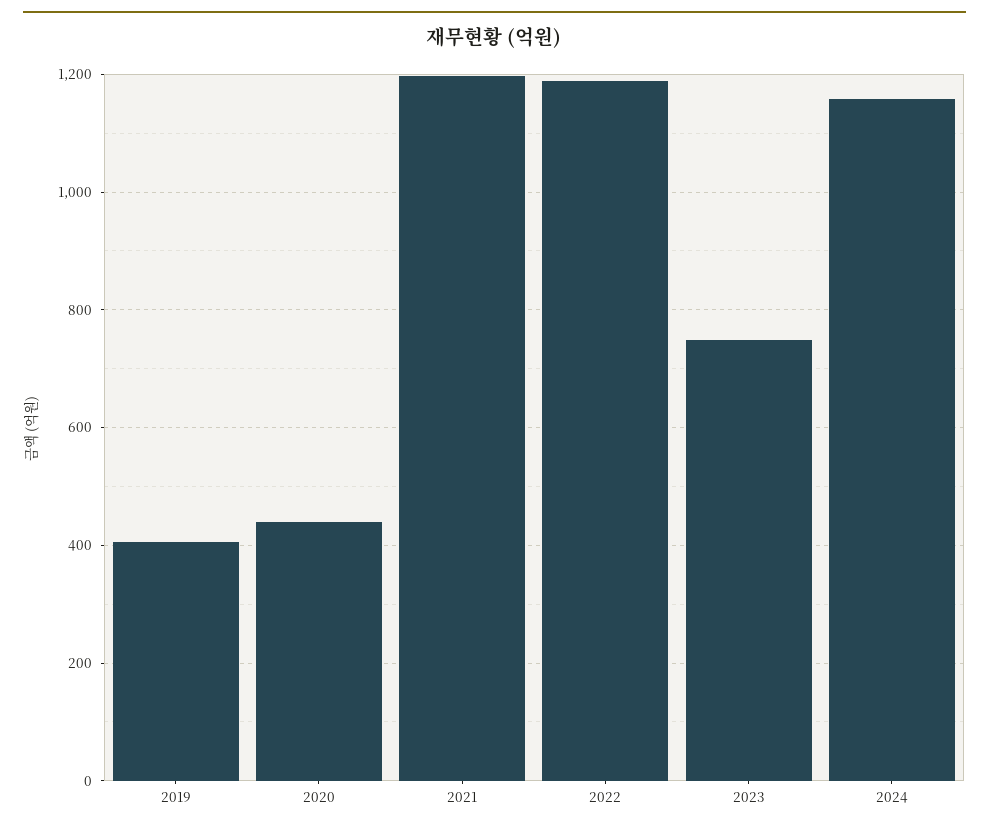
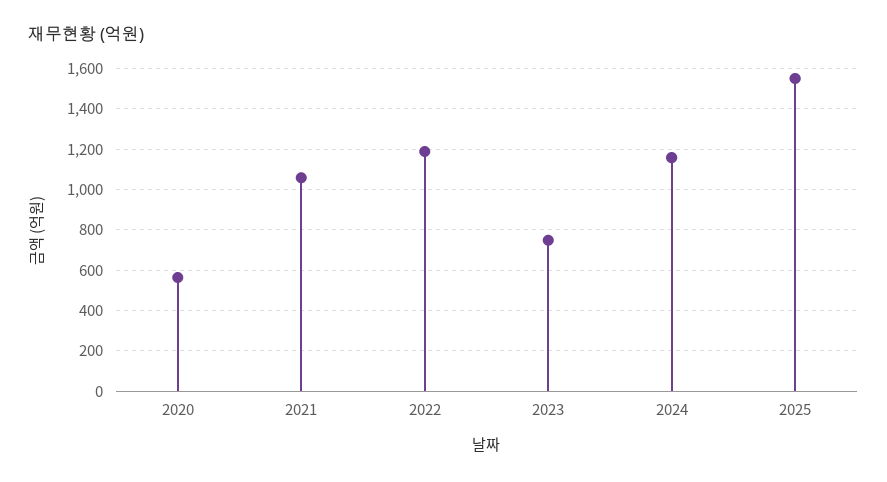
2019: 400 -> none
2020: 440 -> 550
2021: 1200 -> 1050
2025: none -> 1550

